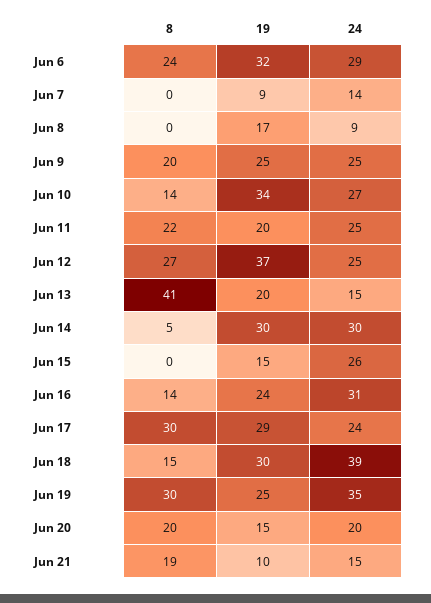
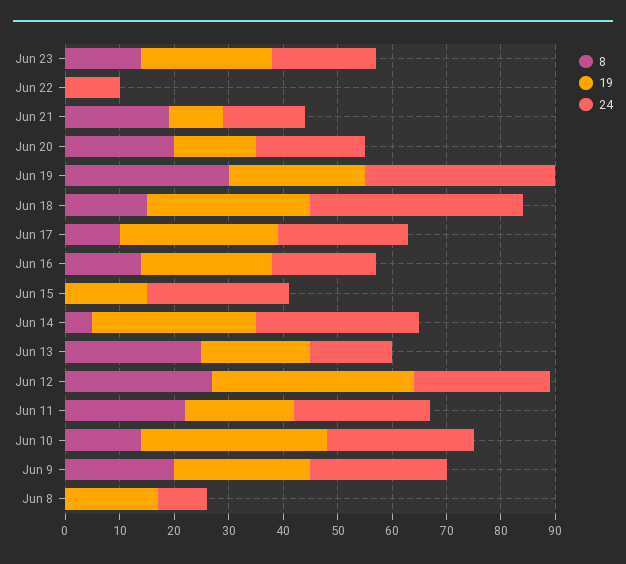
8, Jun 6: 24 -> none
19, Jun 6: 32 -> none
24, Jun 6: 29 -> none
8, Jun 7: 0 -> none
19, Jun 7: 9 -> none
24, Jun 7: 14 -> none
8, Jun 13: 41 -> 25
24, Jun 16: 31 -> 20
8, Jun 17: 30 -> 10
8, Jun 23: none -> 15
19, Jun 23: none -> 25
24, Jun 23: none -> 20
8, Jun 22: none -> 0
19, Jun 22: none -> 0
24, Jun 22: none -> 10

